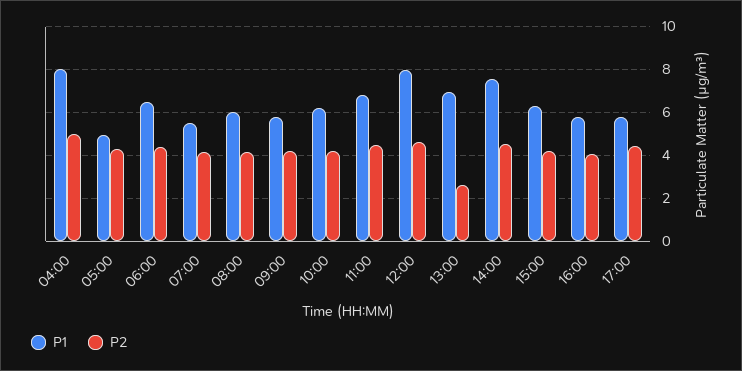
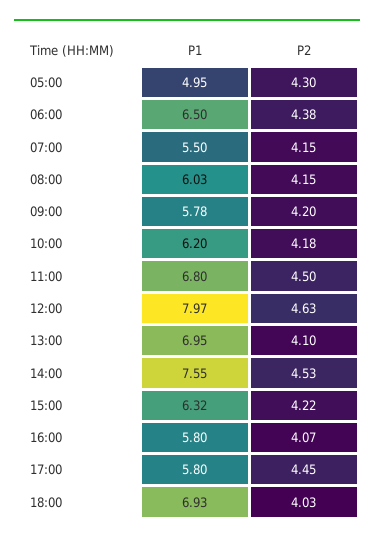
P1, 04:00: 8 -> none
P2, 04:00: 5 -> none
P2, 13:00: 2.5 -> 4.1
P1, 18:00: none -> 6.93
P2, 18:00: none -> 4.03

